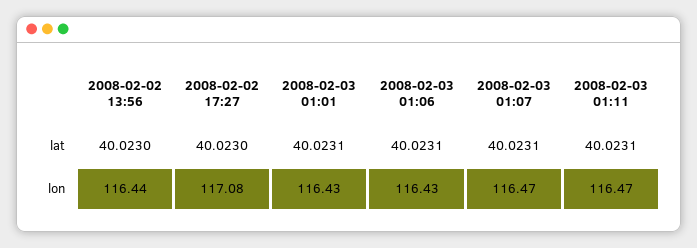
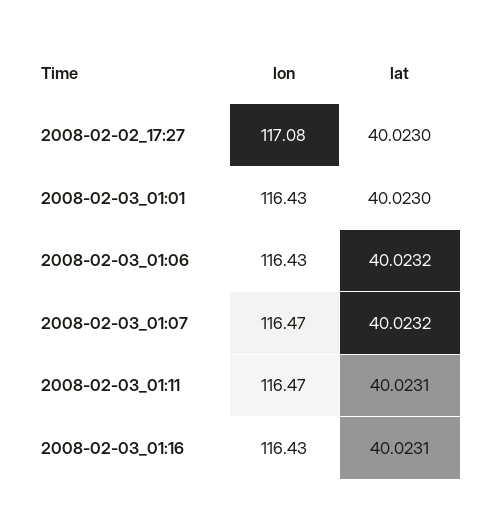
2008-02-02 13:56, lat: 40.023 -> none
2008-02-03 01:01, lat: 40.0231 -> 40.023
2008-02-03 01:06, lat: 40.0231 -> 40.0232
2008-02-03 01:07, lat: 40.0231 -> 40.0232
2008-02-02 13:56, lon: 116.44 -> none
2008-02-03_01:16, lon: none -> 116.43
2008-02-03_01:16, lat: none -> 40.0231

